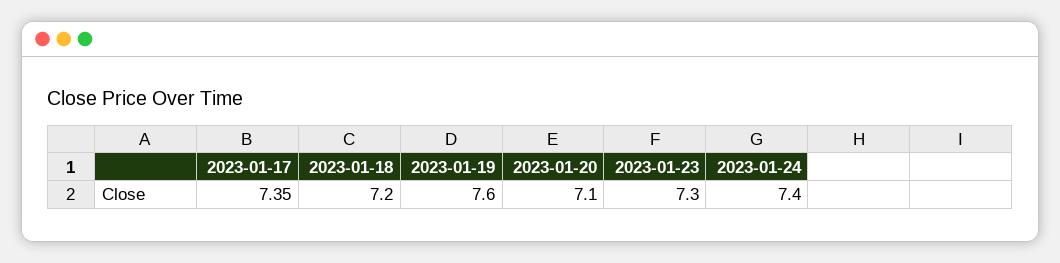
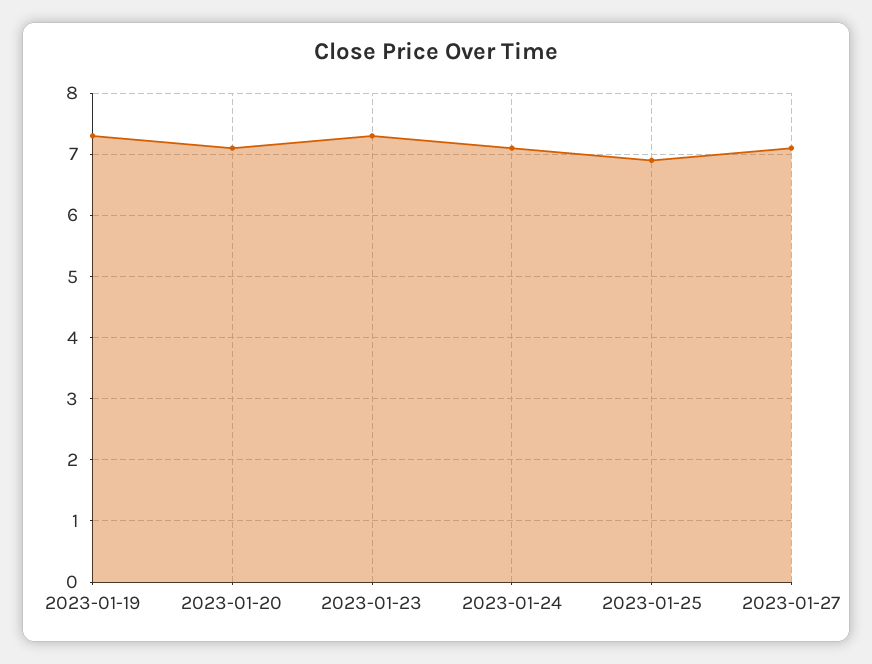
2023-01-17: 7.35 -> none
2023-01-18: 7.2 -> none
2023-01-19: 7.6 -> 7.3
2023-01-24: 7.4 -> 7.1
2023-01-25: none -> 6.9
2023-01-27: none -> 7.1

